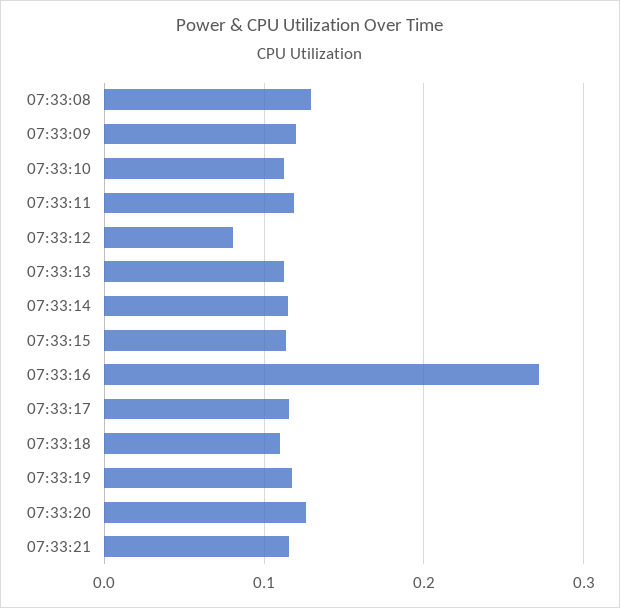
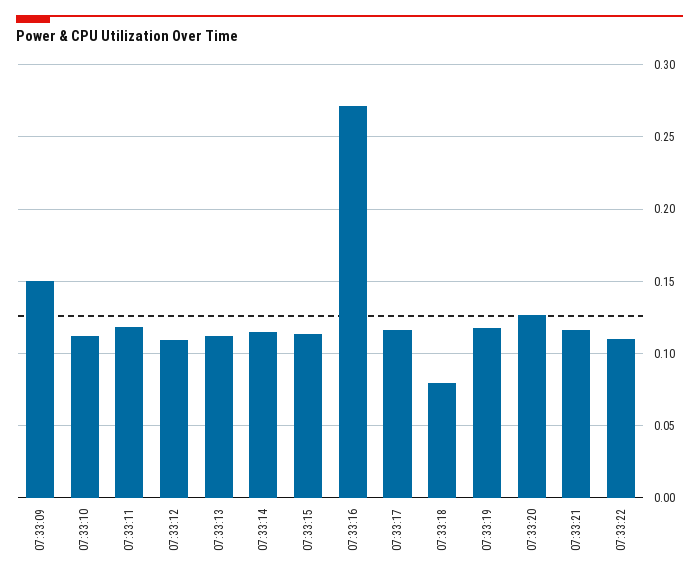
07:33:08: 0.13 -> none
07:33:09: 0.12 -> 0.15
07:33:12: 0.08 -> 0.11
07:33:18: 0.11 -> 0.08
07:33:22: none -> 0.11

